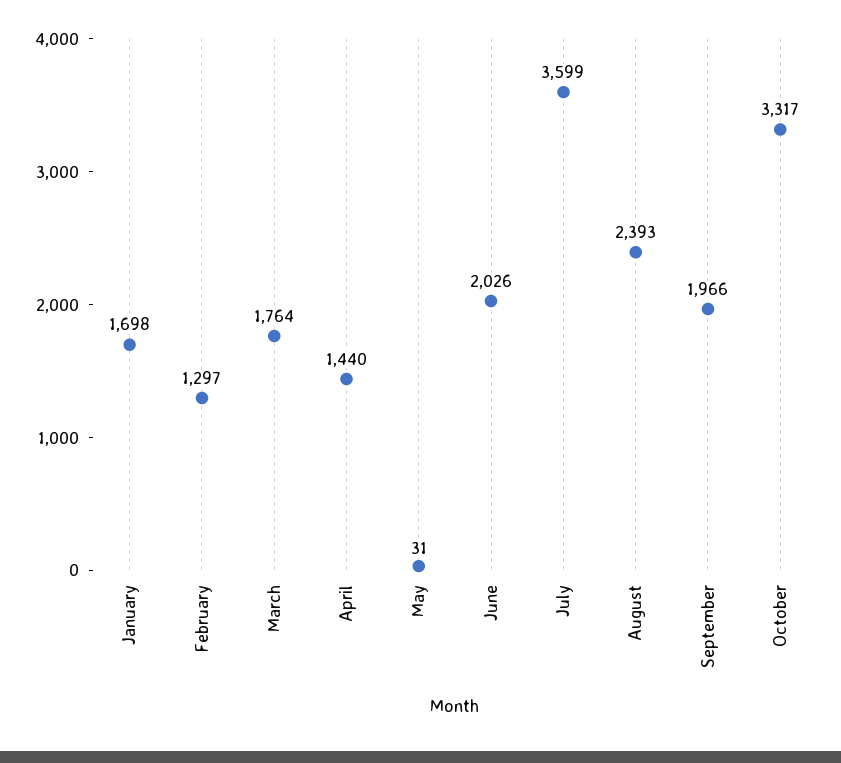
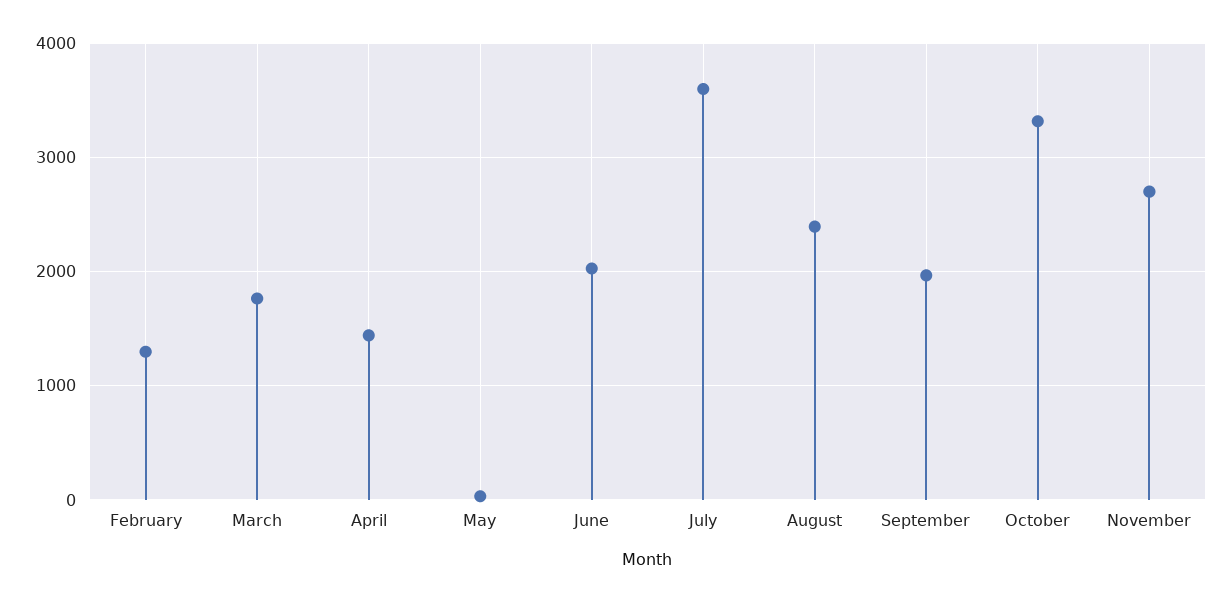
January: 1698 -> none
November: none -> 2700

